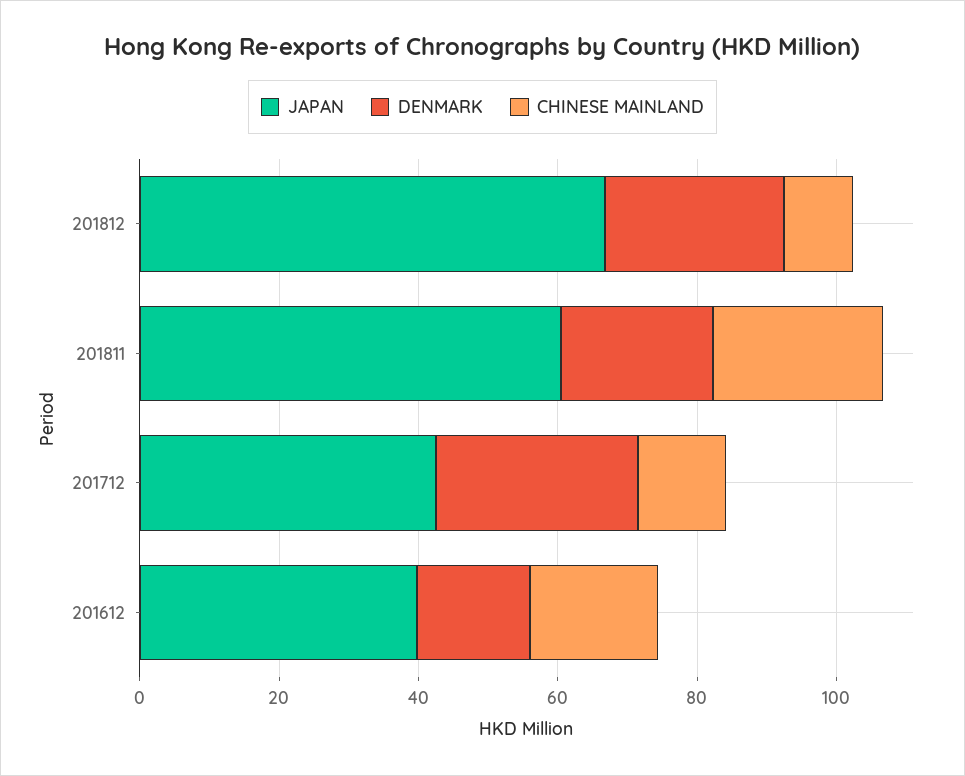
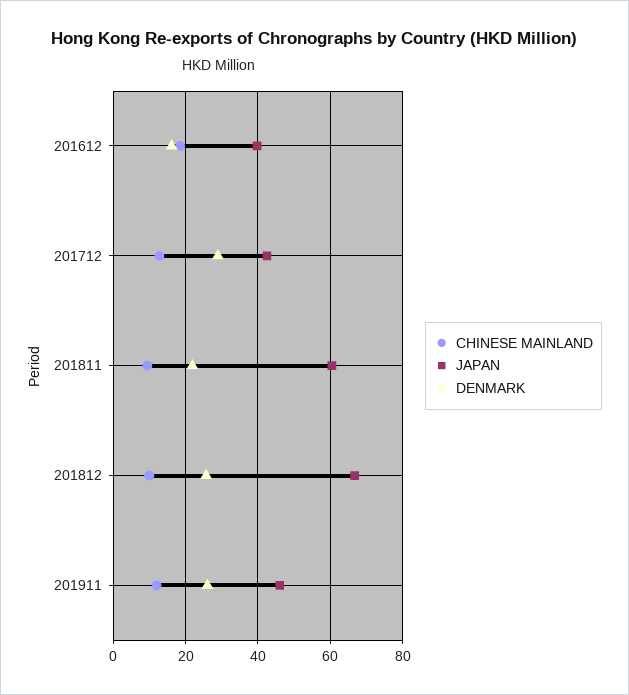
CHINESE MAINLAND, 201811: 25 -> 10
CHINESE MAINLAND, 201911: none -> 12
JAPAN, 201911: none -> 46
DENMARK, 201911: none -> 26

